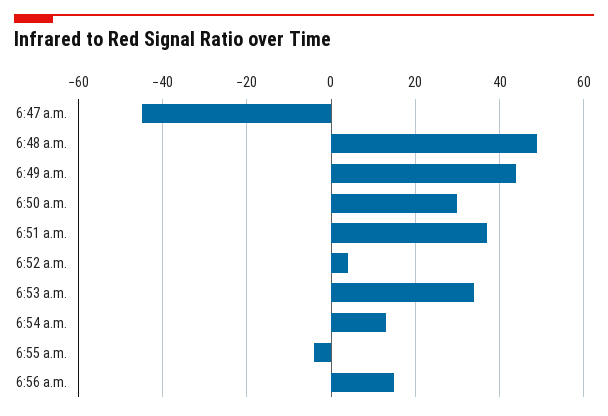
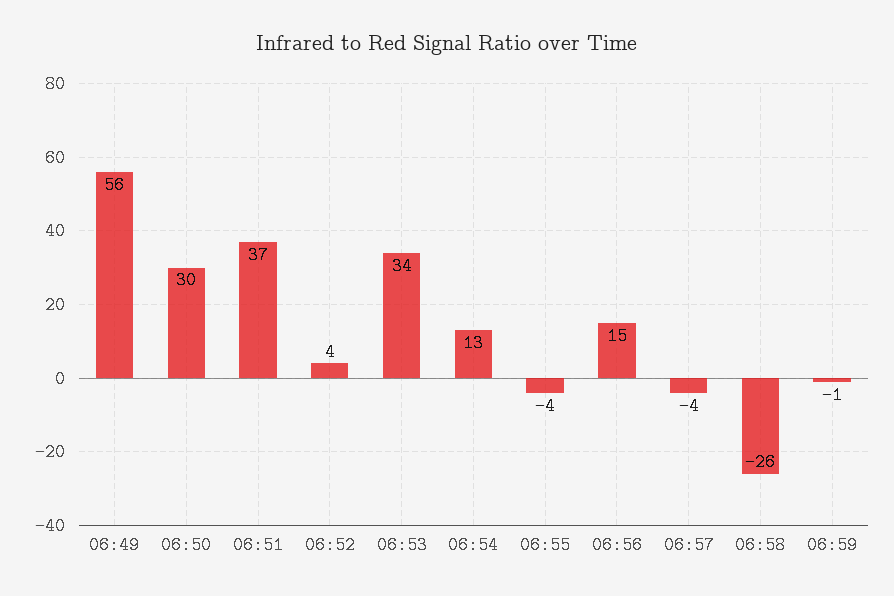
6:47 a.m.: -45 -> none
6:48 a.m.: 50 -> none
6:49 a.m.: 45 -> 56
06:57: none -> -4
06:58: none -> -26
06:59: none -> -1

